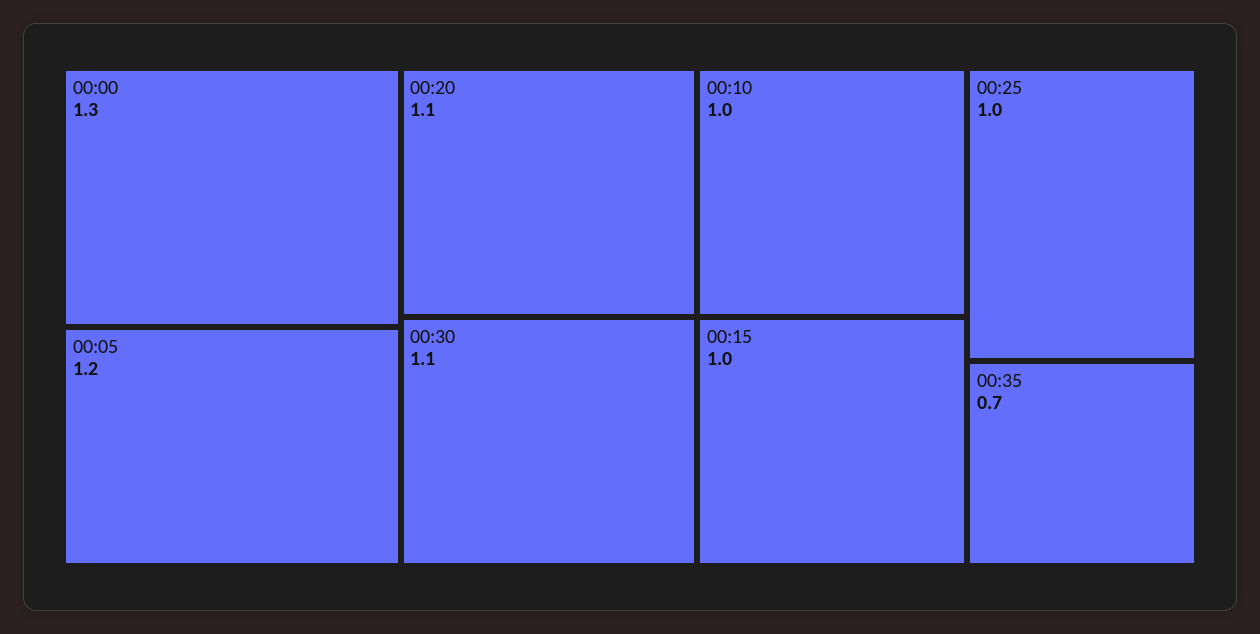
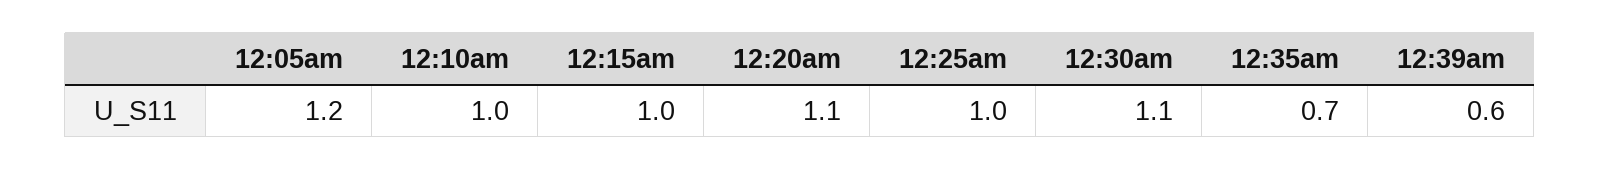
00:00: 1.3 -> none
12:39am: none -> 0.6

